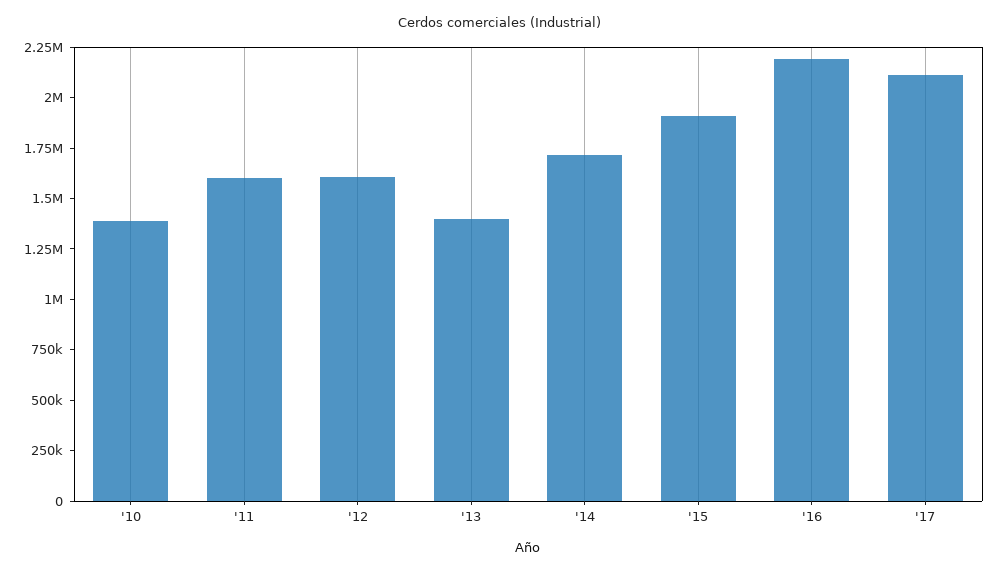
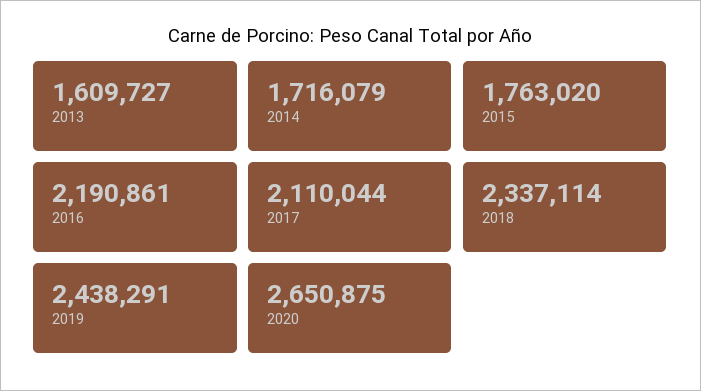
'10: 1400000 -> none
'11: 1600000 -> none
'12: 1600000 -> none
'13: 1400000 -> 1609727
'15: 1900000 -> 1763020
2018: none -> 2337114
2019: none -> 2438291
2020: none -> 2650875

